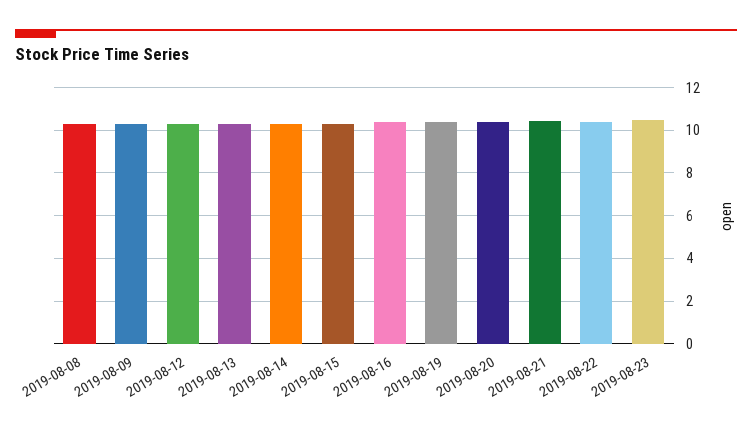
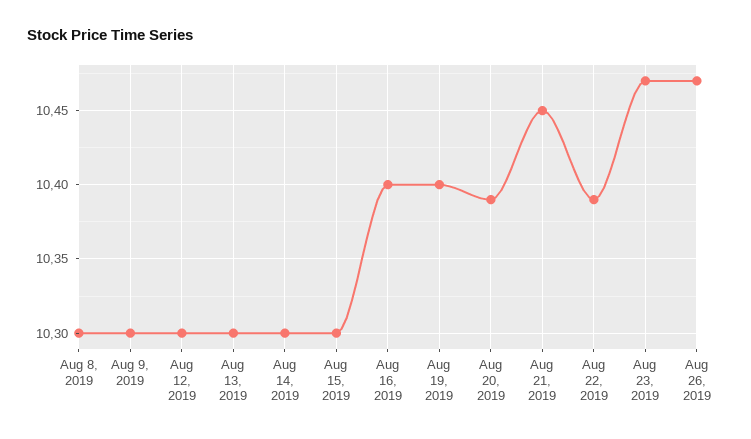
Aug 26, 2019: none -> 10.47

